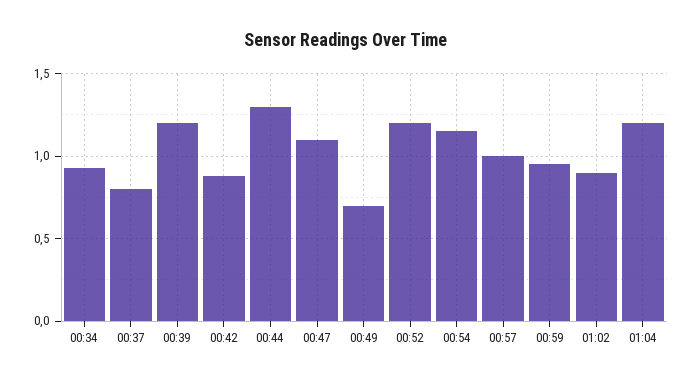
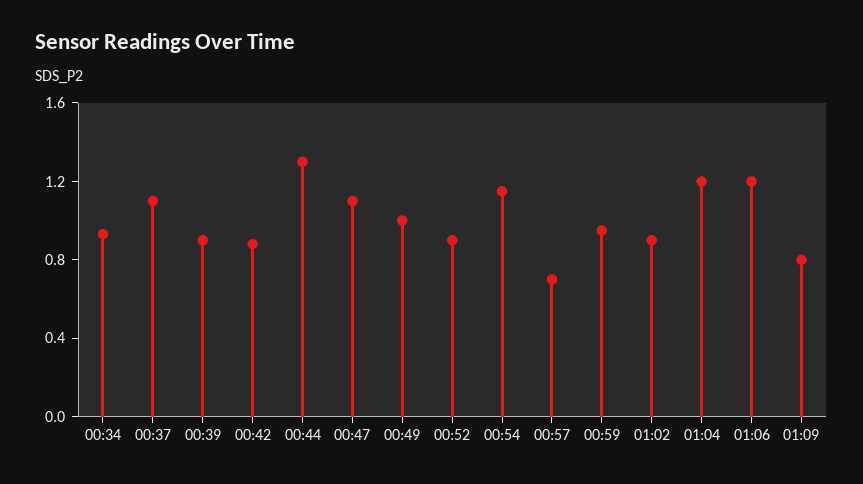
00:37: 0.8 -> 1.1
00:39: 1.2 -> 0.9
00:49: 0.7 -> 1
00:52: 1.2 -> 0.9
00:57: 1 -> 0.7
01:06: none -> 1.2
01:09: none -> 0.8

